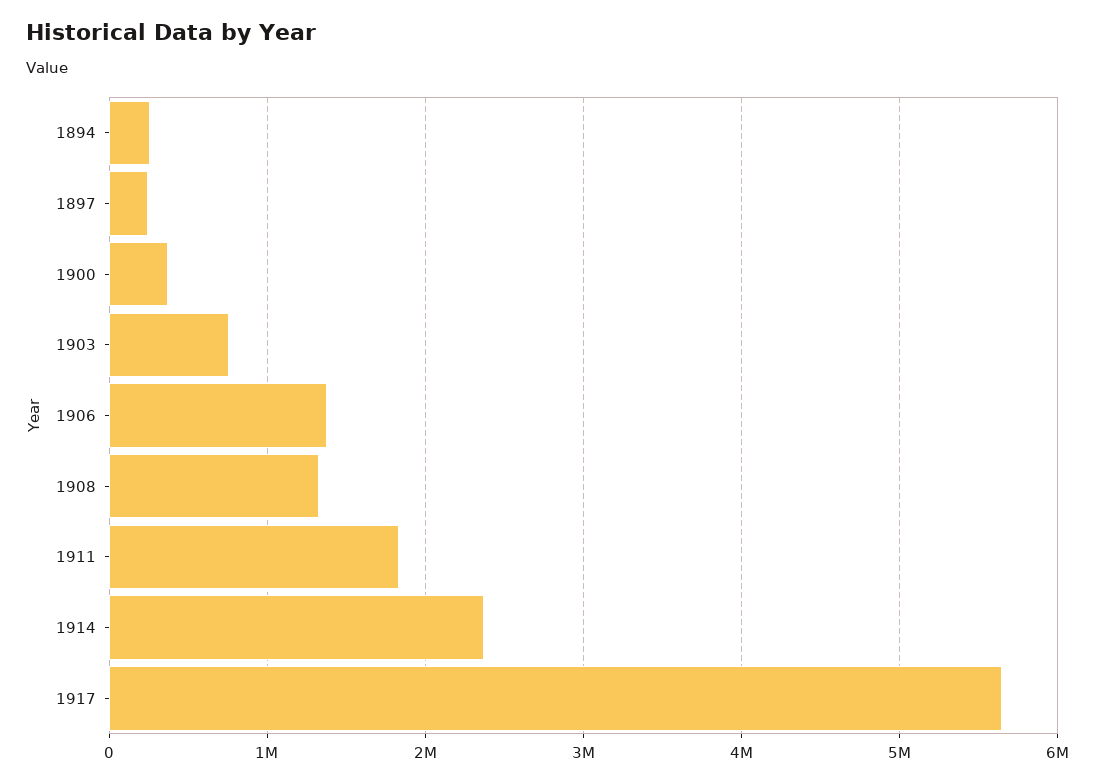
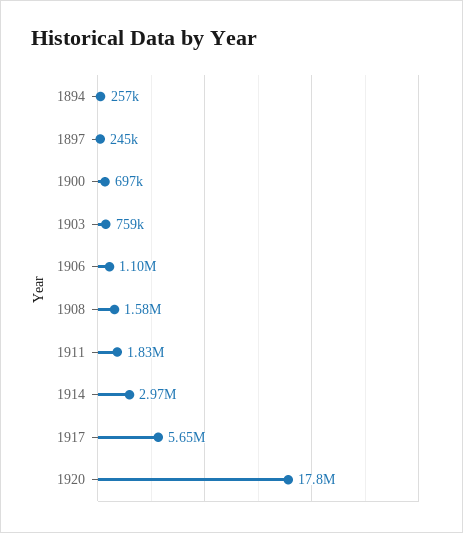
1900: 400000 -> 697000
1906: 1400000 -> 1100000
1908: 1300000 -> 1580000
1914: 2400000 -> 2970000
1920: none -> 17800000

